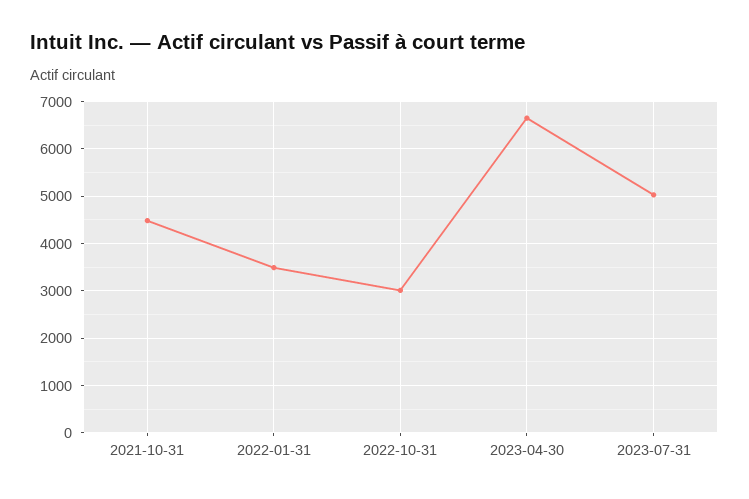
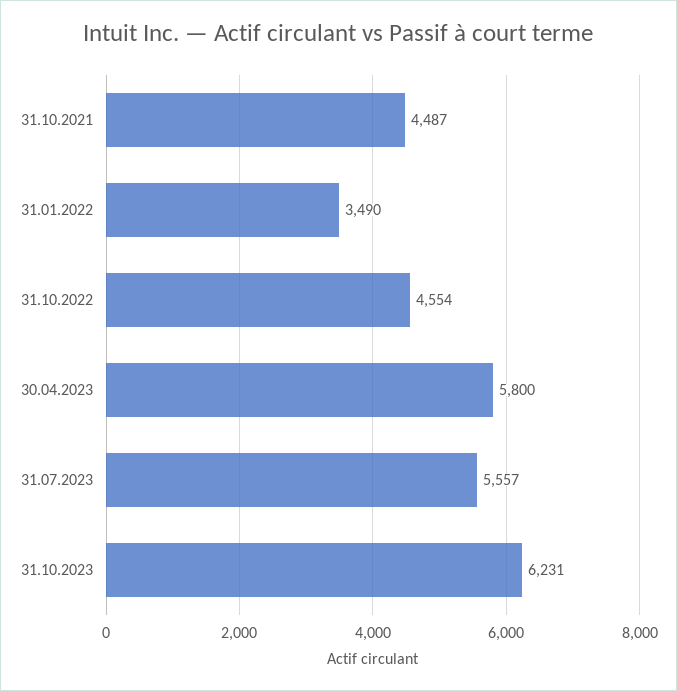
2022-10-31: 3000 -> 4554
2023-04-30: 6600 -> 5800
2023-07-31: 5000 -> 5557
31.10.2023: none -> 6231

